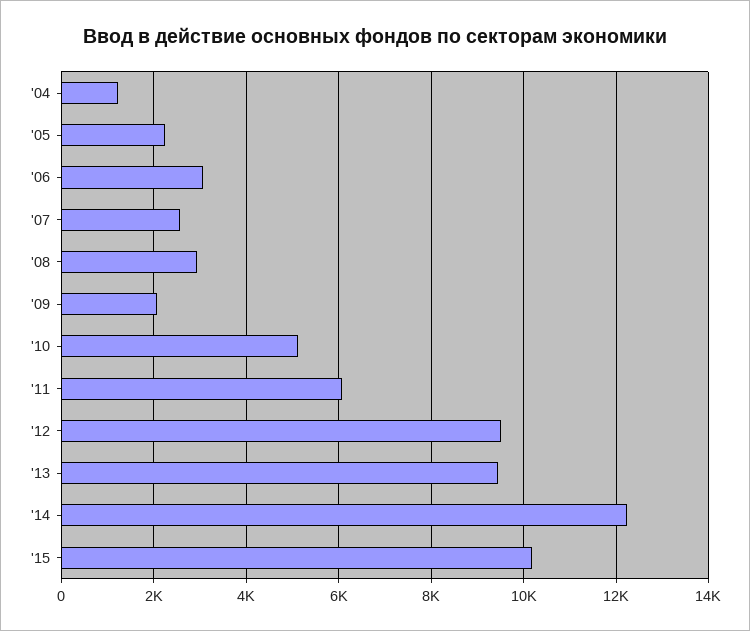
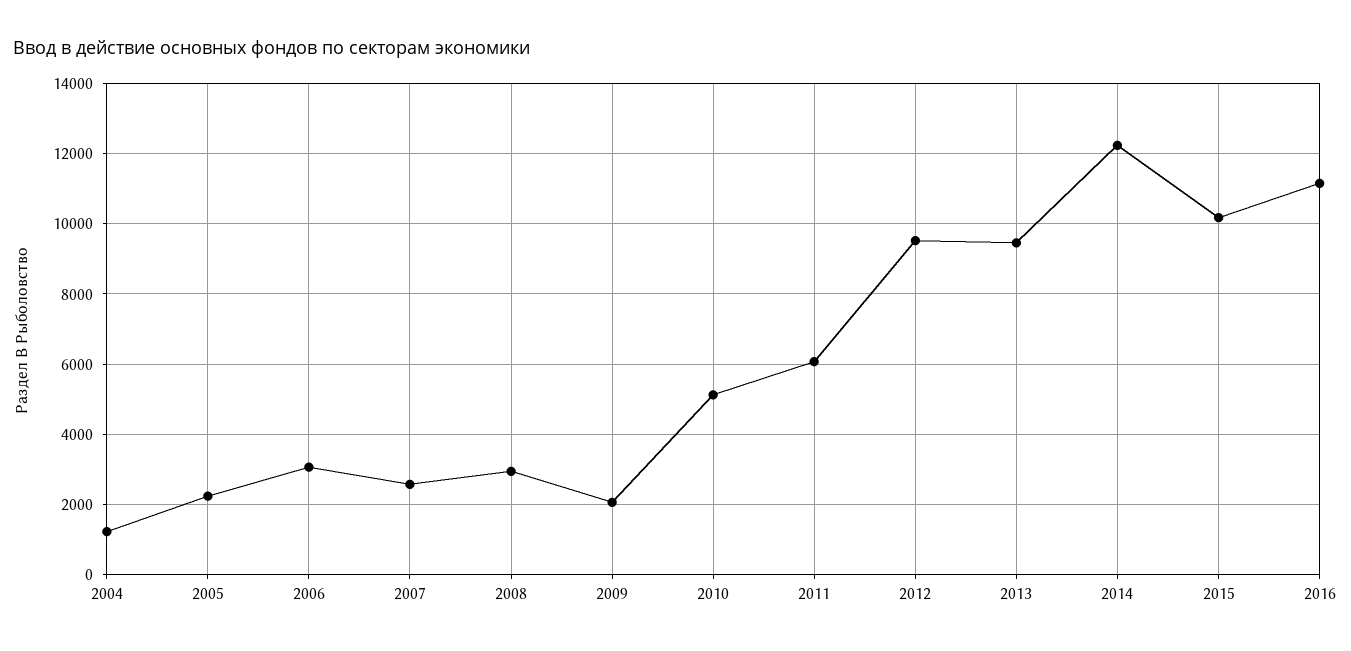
2016: none -> 11200

